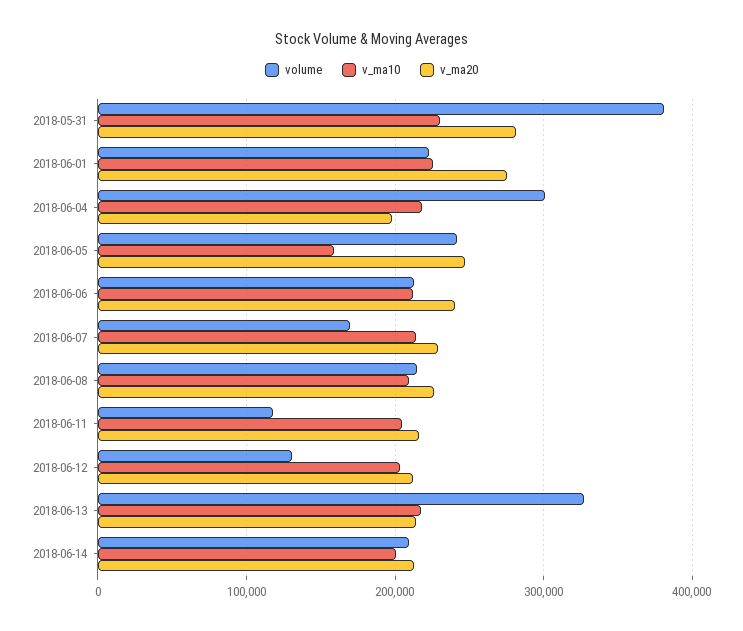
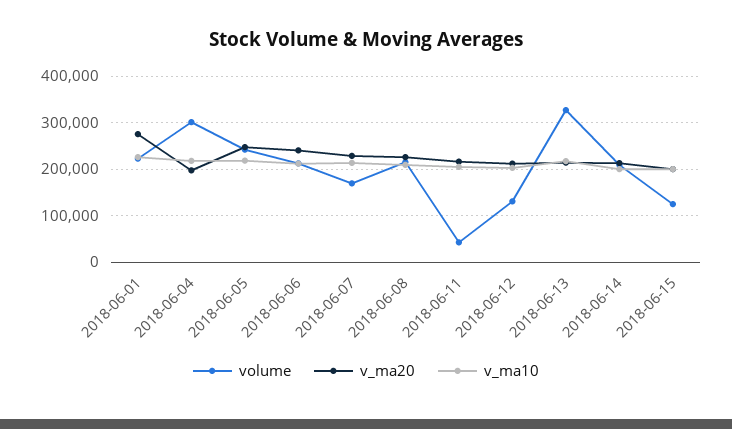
volume, 2018-05-31: 380000 -> none
v_ma10, 2018-05-31: 230000 -> none
v_ma20, 2018-05-31: 280000 -> none
v_ma10, 2018-06-05: 160000 -> 220000
volume, 2018-06-11: 120000 -> 40000
volume, 2018-06-15: none -> 120000
v_ma20, 2018-06-15: none -> 200000
v_ma10, 2018-06-15: none -> 200000

